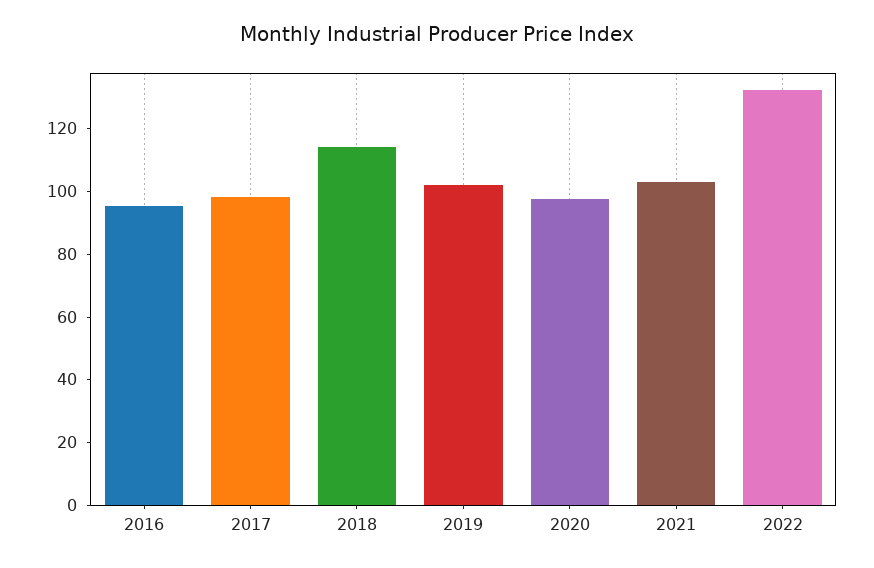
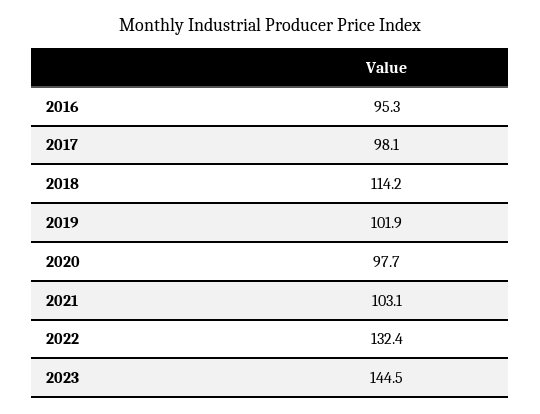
2023: none -> 144.5

